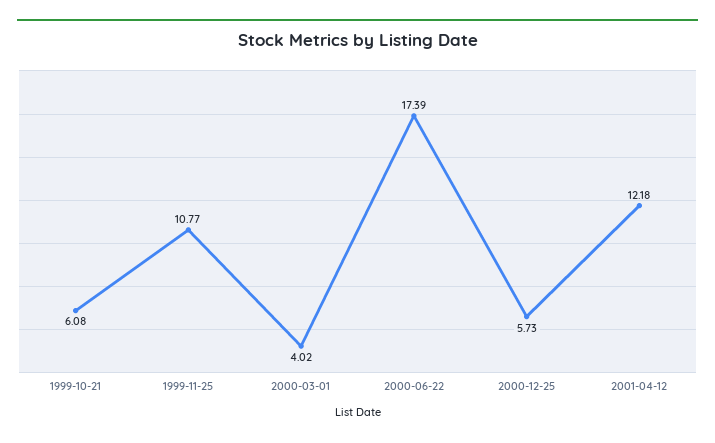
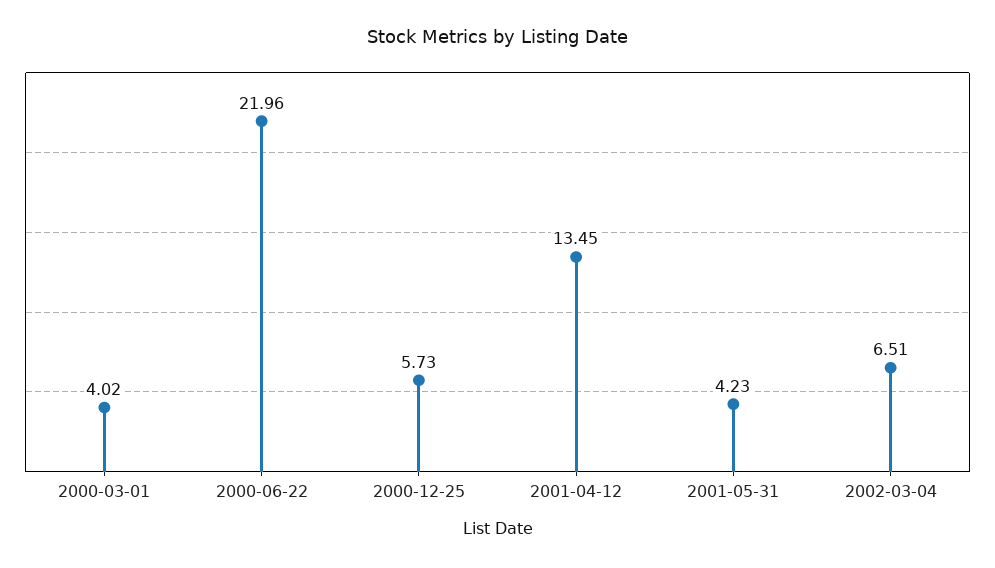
1999-10-21: 6.08 -> none
1999-11-25: 10.77 -> none
2000-06-22: 17.39 -> 21.96
2001-04-12: 12.18 -> 13.45
2001-05-31: none -> 4.23
2002-03-04: none -> 6.51

